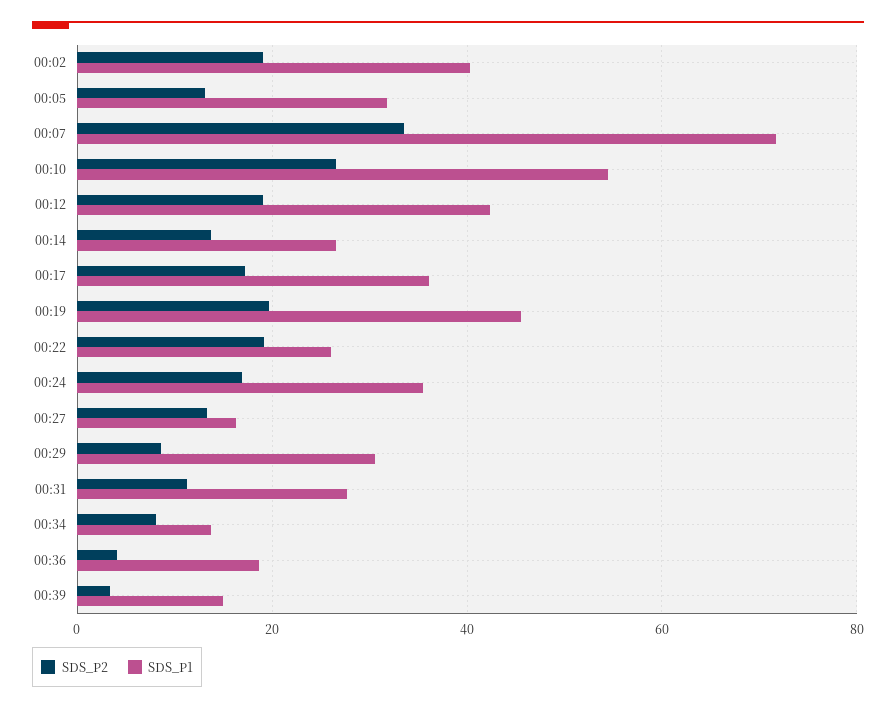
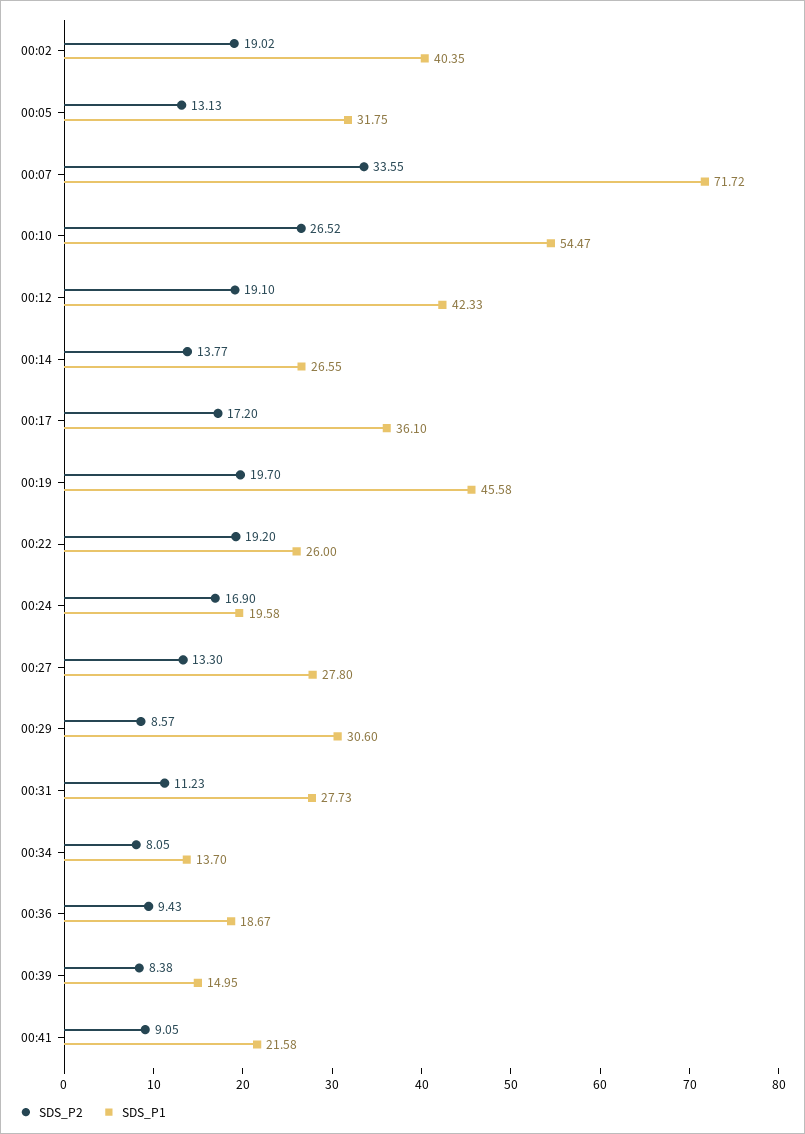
SDS_P1, 00:24: 36 -> 19.58
SDS_P1, 00:27: 16 -> 27.8
SDS_P2, 00:36: 4 -> 9.43
SDS_P2, 00:39: 4 -> 8.38
SDS_P2, 00:41: none -> 9.05
SDS_P1, 00:41: none -> 21.58

